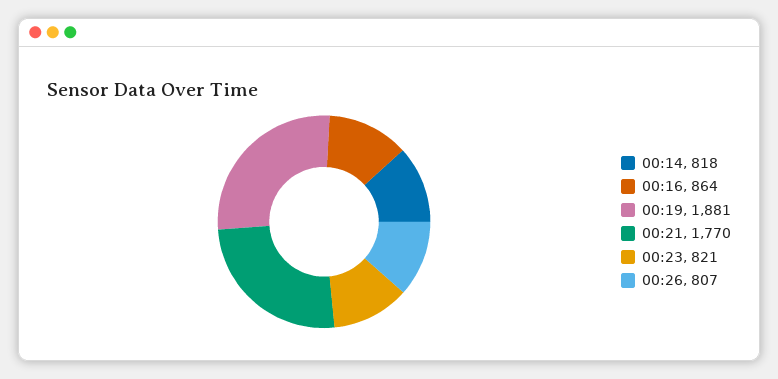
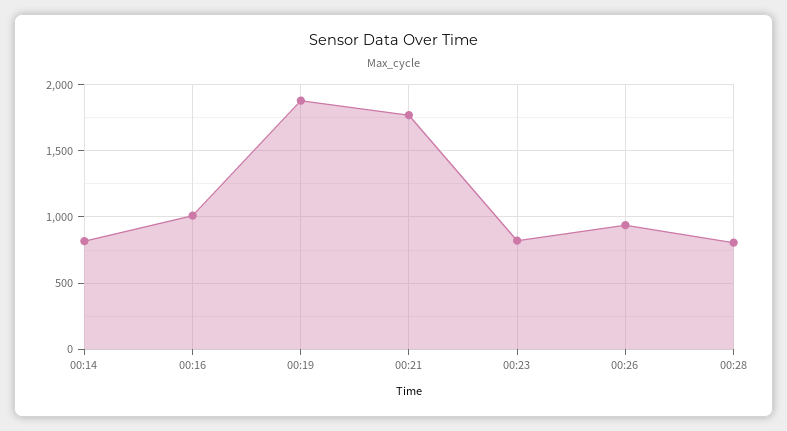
00:16: 864 -> 1000
00:26: 807 -> 950
00:28: none -> 800

